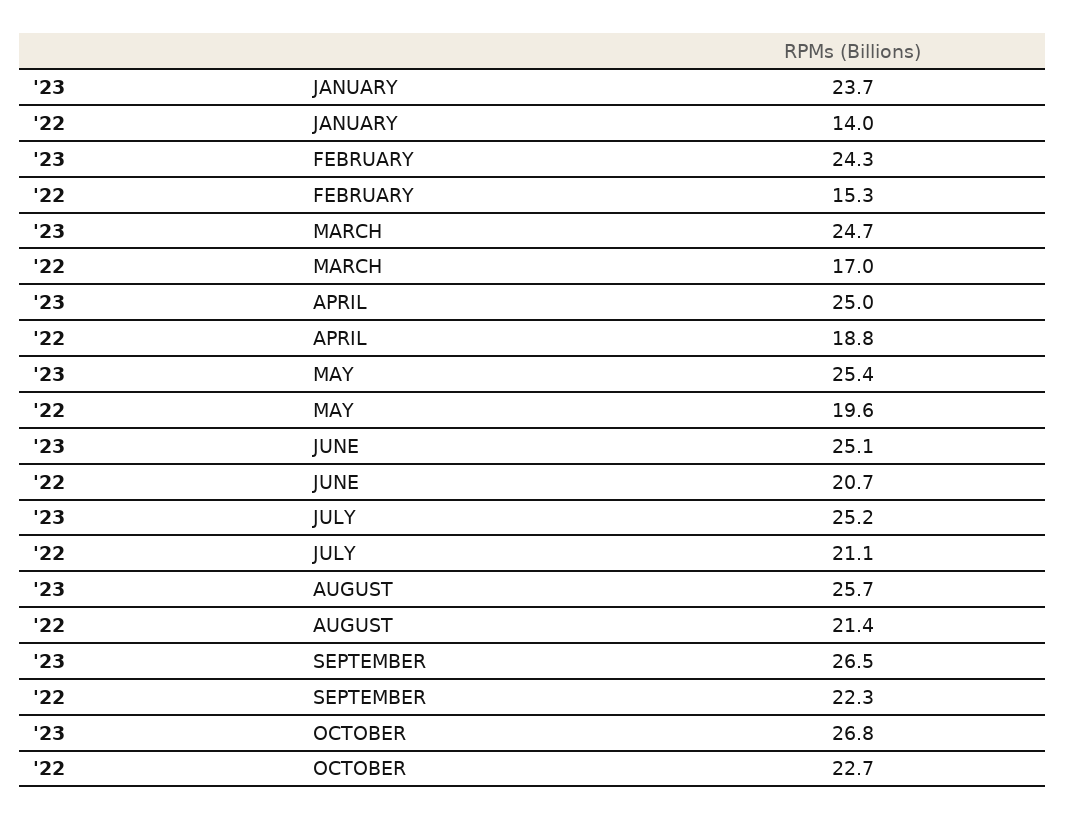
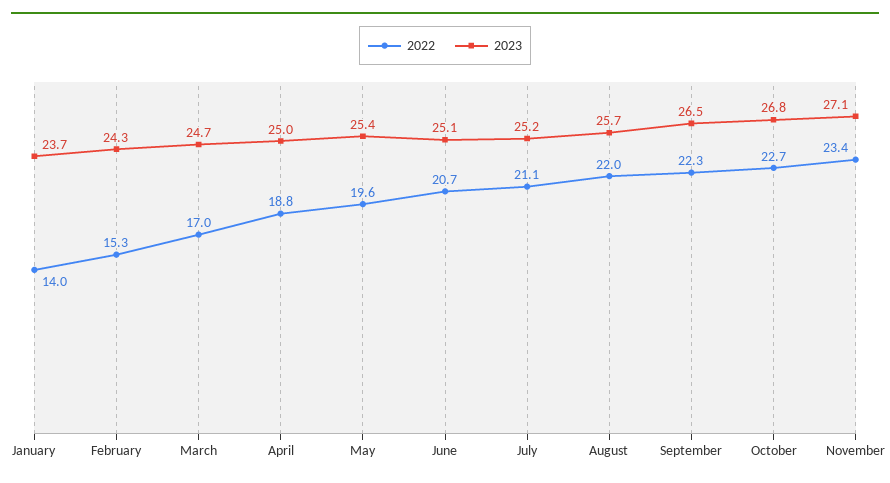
'22, AUGUST: 21.4 -> 22
'22, November: none -> 23.4
'23, November: none -> 27.1

